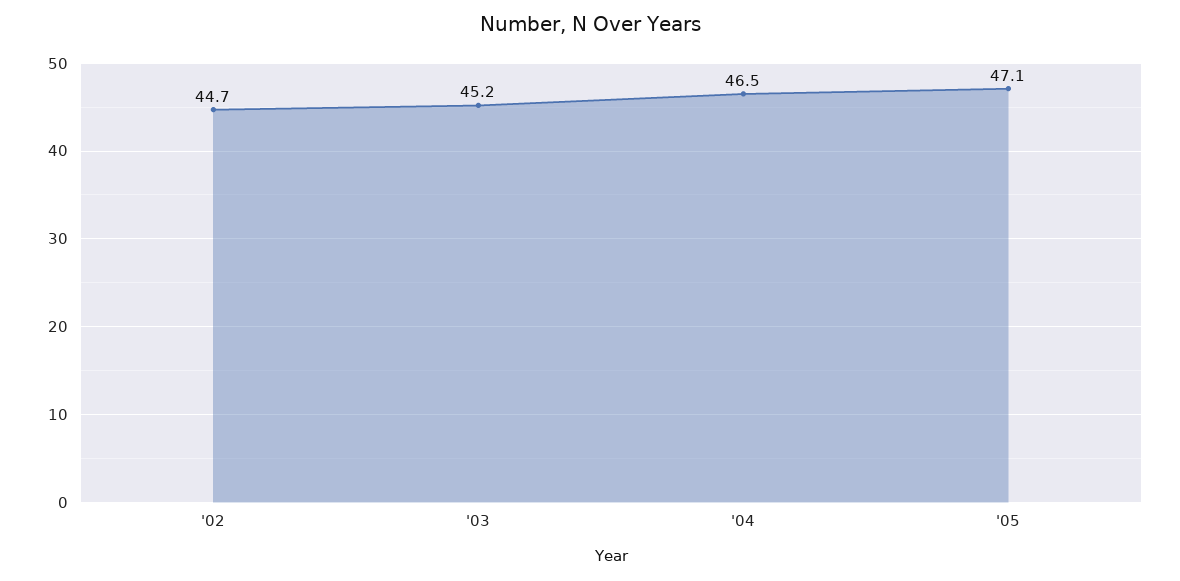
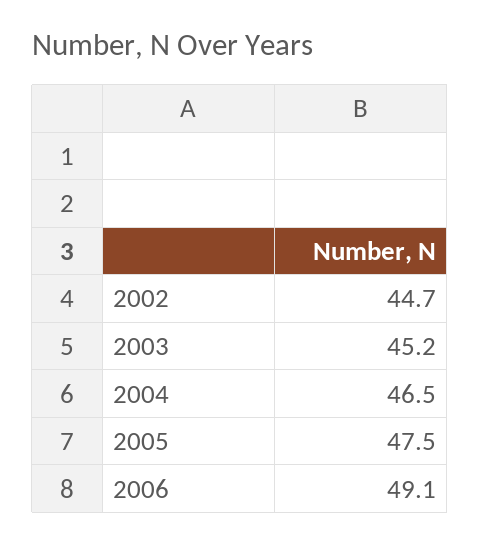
'05: 47.1 -> 47.5
2006: none -> 49.1

